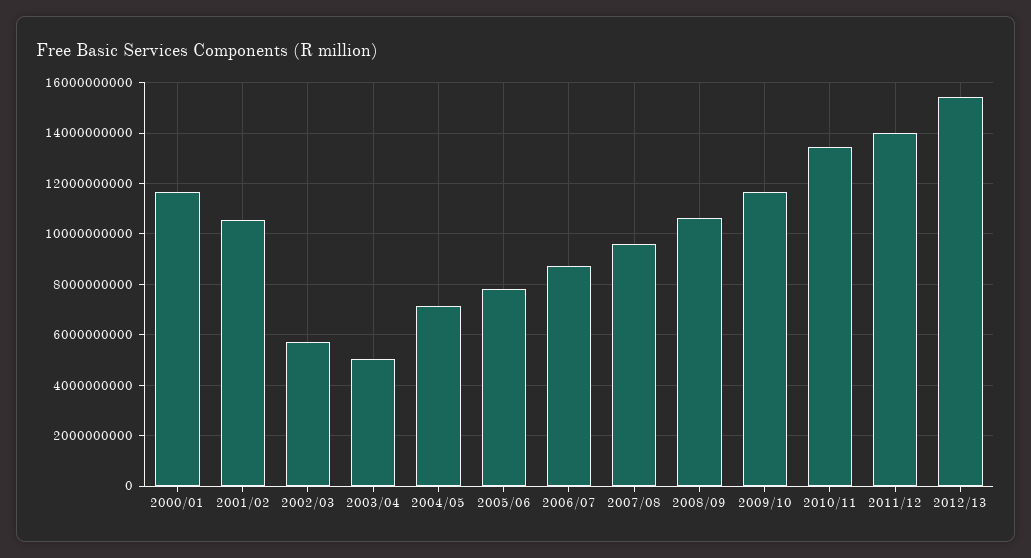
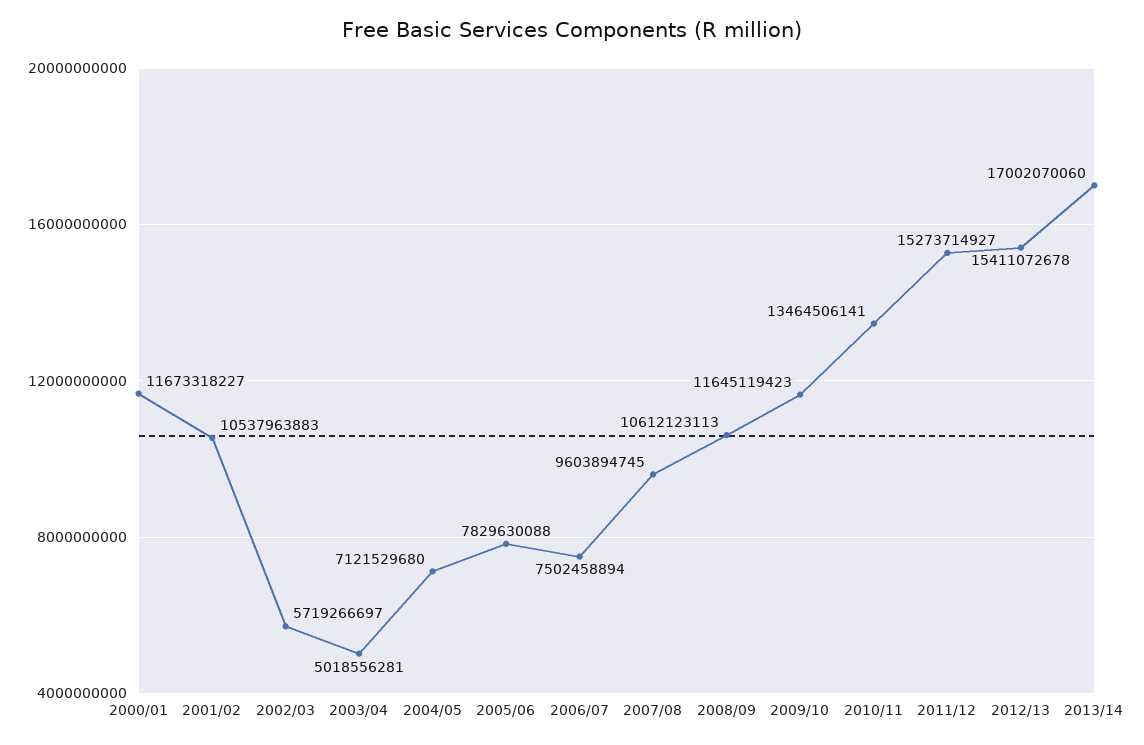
2006/07: 8750000000 -> 7502458894
2011/12: 14000000000 -> 15273714927
2013/14: none -> 17002070060

